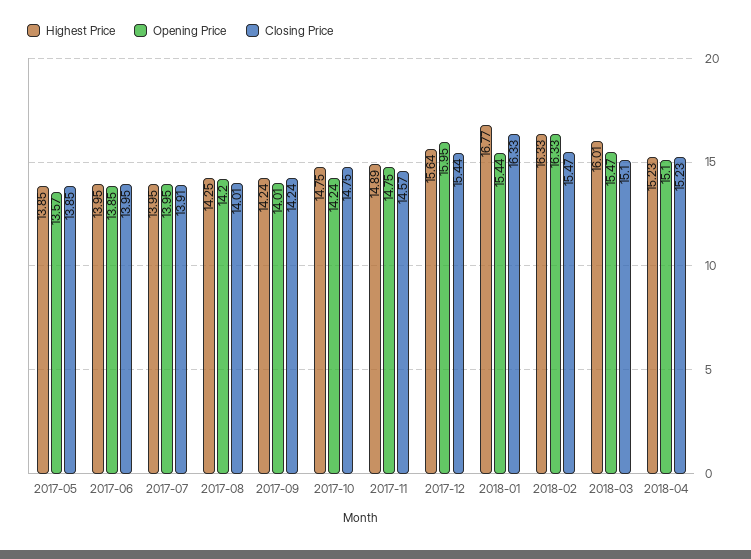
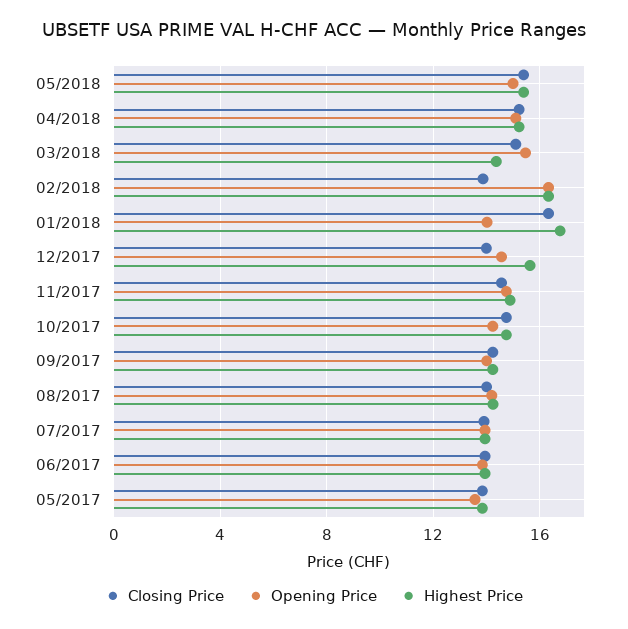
Opening Price, 2017-12: 15.95 -> 14.5
Closing Price, 2017-12: 15.44 -> 14
Opening Price, 2018-01: 15.44 -> 14
Closing Price, 2018-02: 15.47 -> 14
Highest Price, 2018-03: 16.01 -> 14.5
Closing Price, 05/2018: none -> 15.5
Opening Price, 05/2018: none -> 15
Highest Price, 05/2018: none -> 15.5

